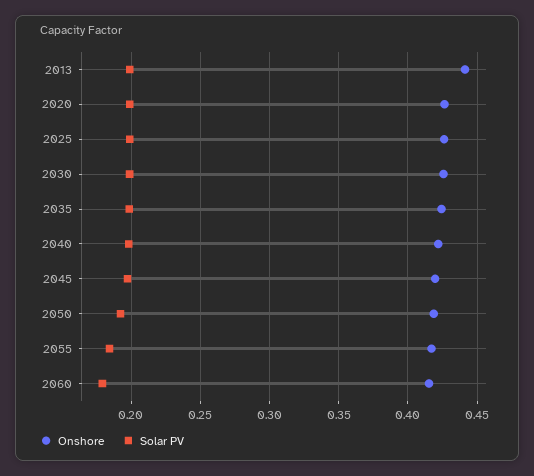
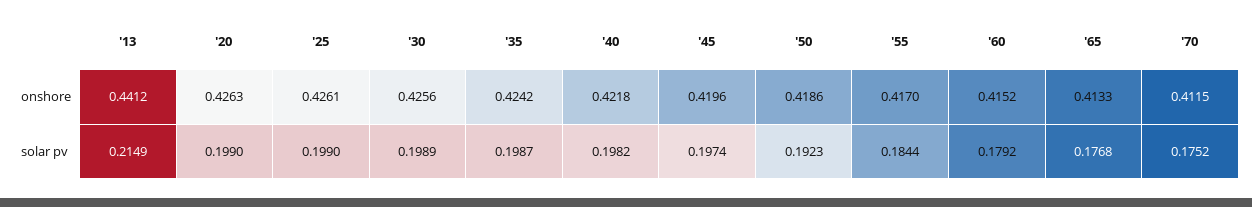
Solar PV, 2013: 0.2 -> 0.2149
Onshore, '65: none -> 0.4133
Onshore, '70: none -> 0.4115
Solar PV, '65: none -> 0.1768
Solar PV, '70: none -> 0.1752

